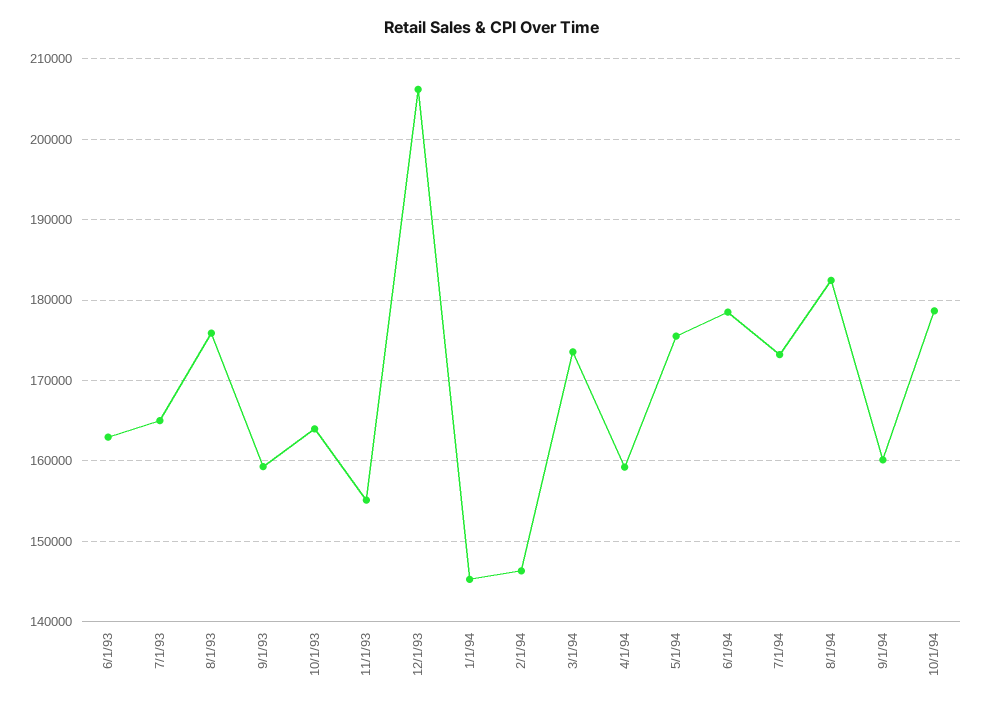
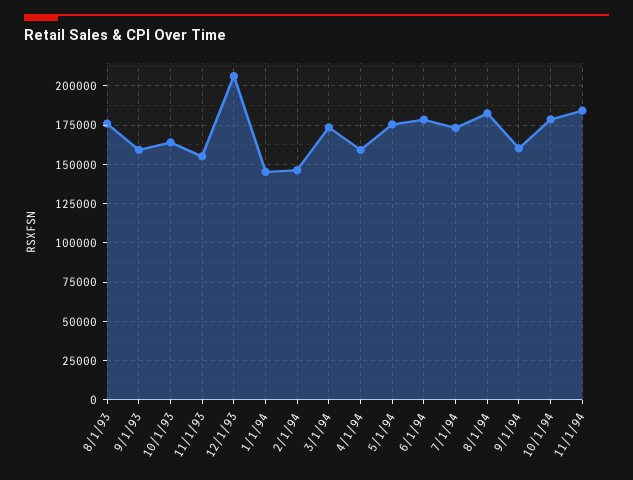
6/1/93: 163000 -> none
7/1/93: 165000 -> none
11/1/94: none -> 185000

